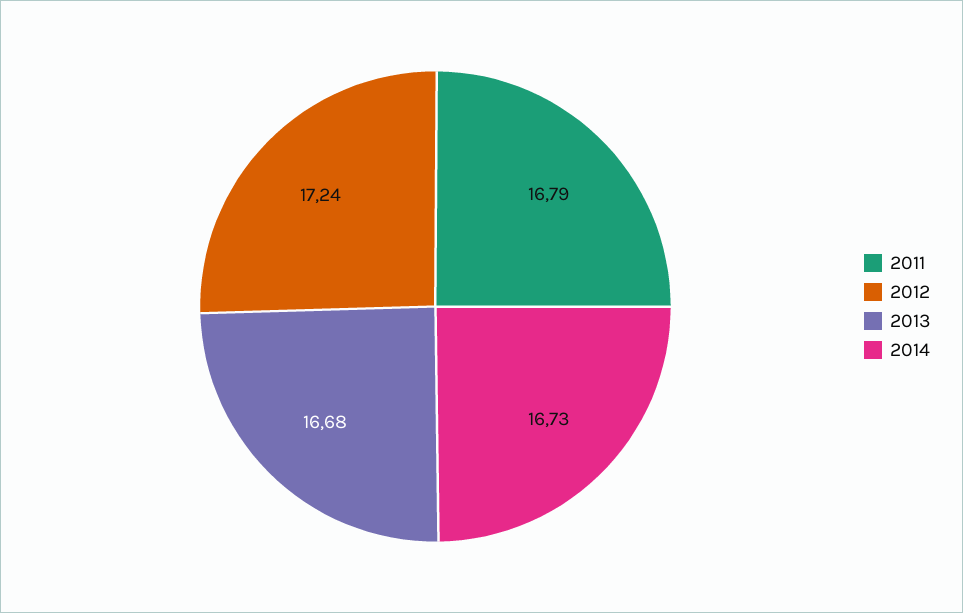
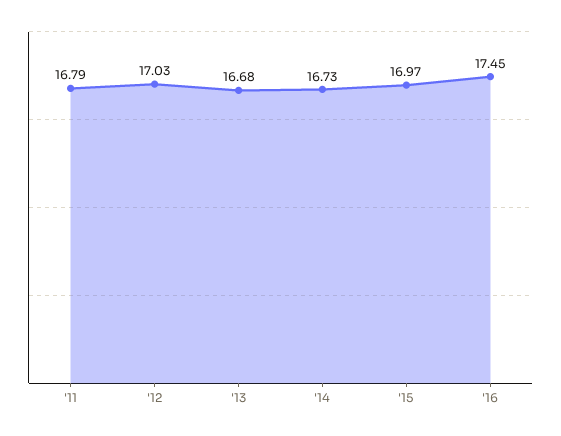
2012: 17.24 -> 17.03
'15: none -> 16.97
'16: none -> 17.45

